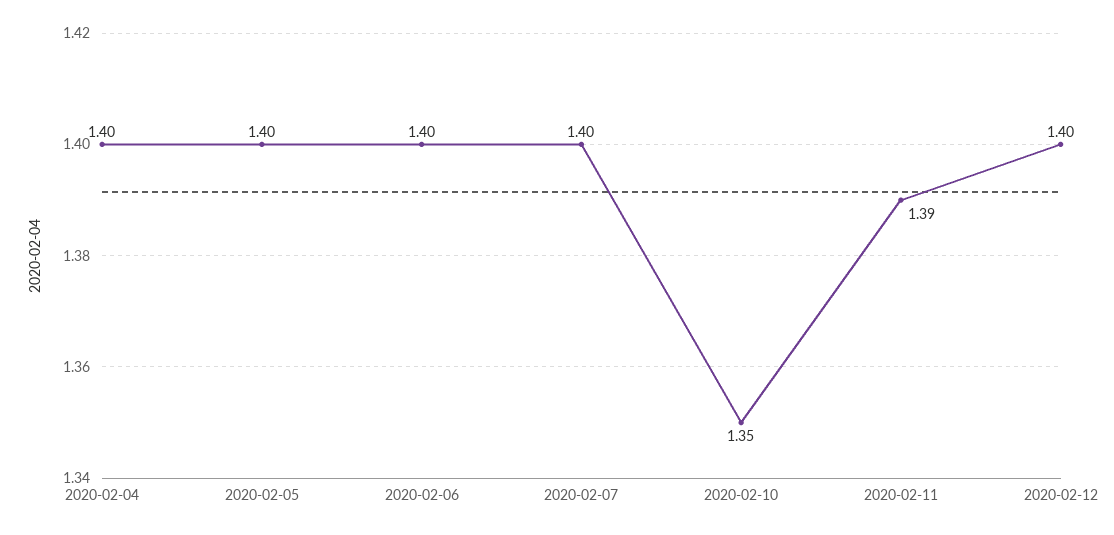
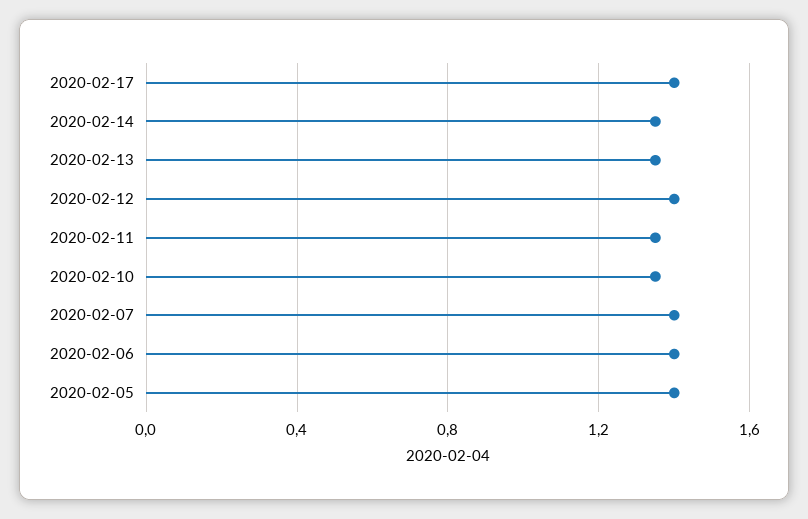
2020-02-04: 1.4 -> none
2020-02-11: 1.39 -> 1.35
2020-02-17: none -> 1.4
2020-02-14: none -> 1.35
2020-02-13: none -> 1.35

